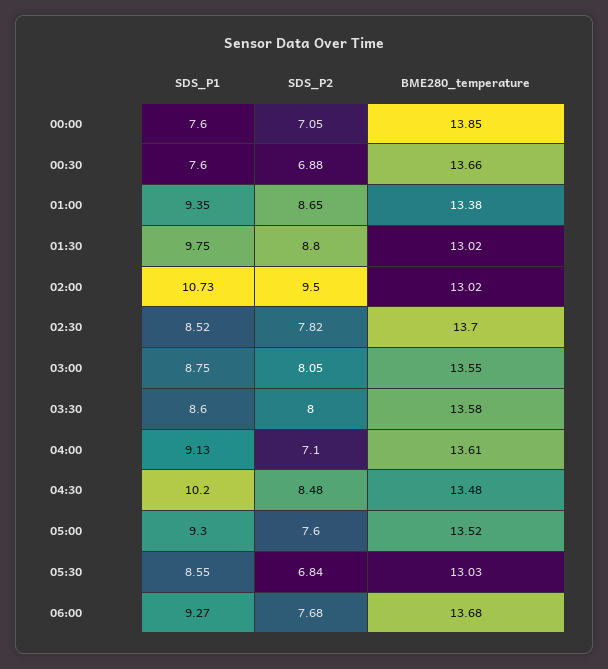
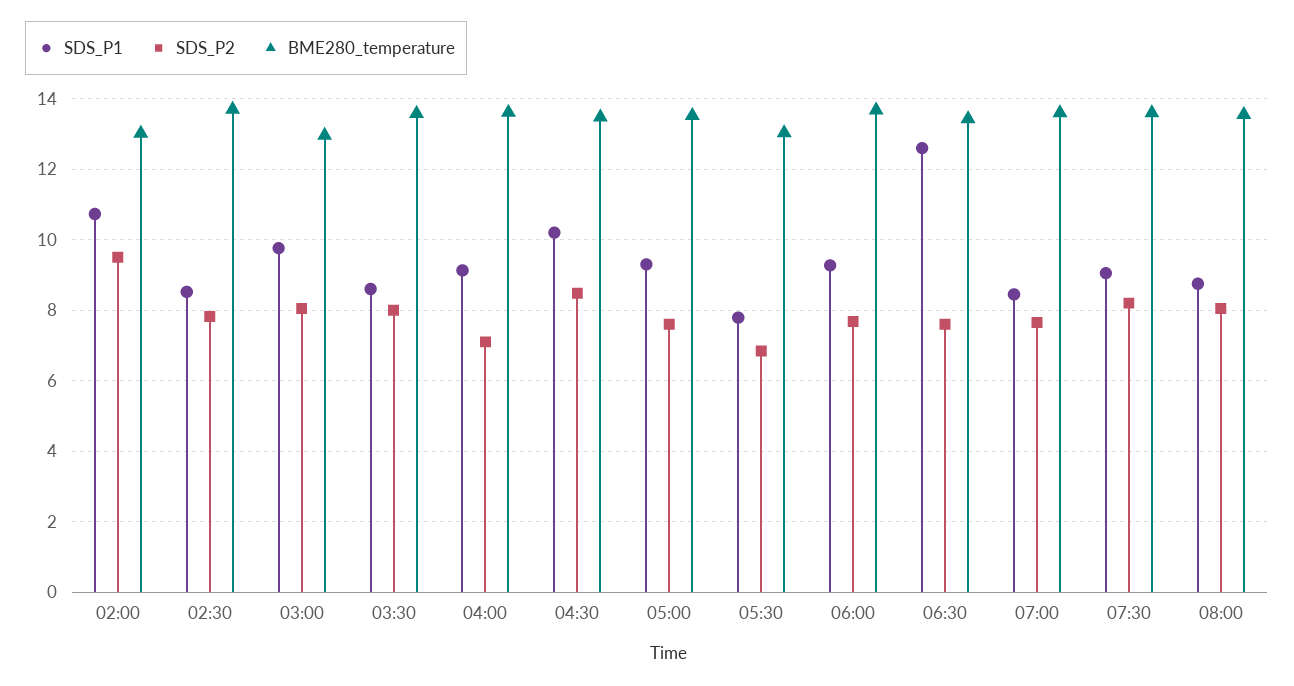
SDS_P1, 00:00: 7.6 -> none
SDS_P2, 00:00: 7.05 -> none
BME280_temperature, 00:00: 13.85 -> none
SDS_P1, 00:30: 7.6 -> none
SDS_P2, 00:30: 6.88 -> none
BME280_temperature, 00:30: 13.66 -> none
SDS_P1, 01:00: 9.35 -> none
SDS_P2, 01:00: 8.65 -> none
BME280_temperature, 01:00: 13.38 -> none
SDS_P1, 01:30: 9.75 -> none
SDS_P2, 01:30: 8.8 -> none
BME280_temperature, 01:30: 13.02 -> none
SDS_P1, 03:00: 8.75 -> 9.8
BME280_temperature, 03:00: 13.55 -> 13
SDS_P1, 05:30: 8.55 -> 7.8
SDS_P1, 06:30: none -> 12.6
SDS_P2, 06:30: none -> 7.6
BME280_temperature, 06:30: none -> 13.4
SDS_P1, 07:00: none -> 8.4
SDS_P2, 07:00: none -> 7.6
BME280_temperature, 07:00: none -> 13.6
SDS_P1, 07:30: none -> 9
SDS_P2, 07:30: none -> 8.2
BME280_temperature, 07:30: none -> 13.6
SDS_P1, 08:00: none -> 8.8
SDS_P2, 08:00: none -> 8
BME280_temperature, 08:00: none -> 13.6

